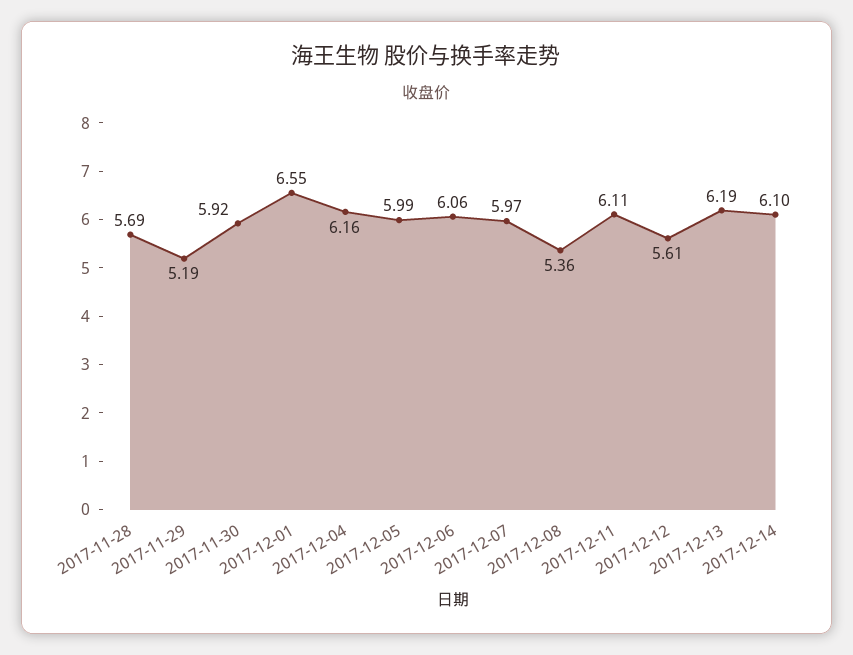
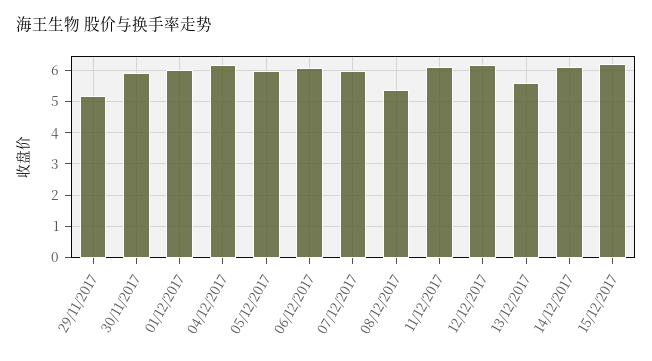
2017-11-28: 5.69 -> none
2017-12-01: 6.55 -> 6
2017-12-12: 5.61 -> 6.2
2017-12-13: 6.19 -> 5.6
15/12/2017: none -> 6.2

